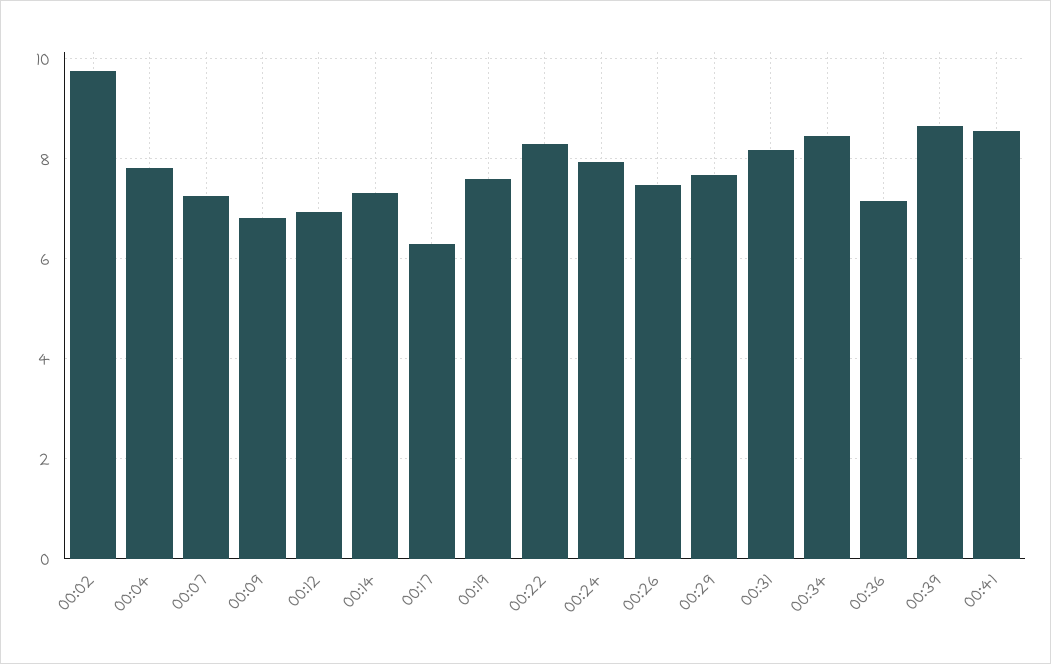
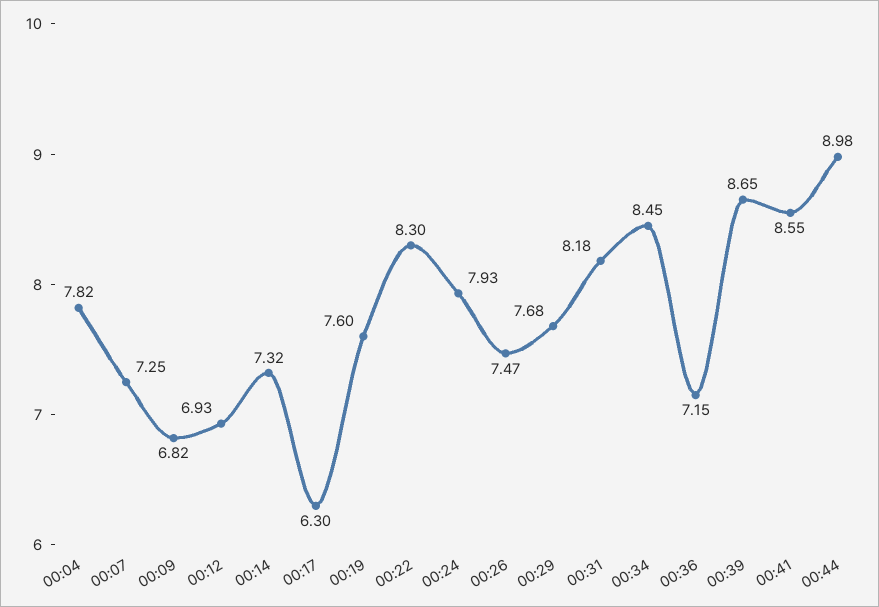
00:02: 9.8 -> none
00:44: none -> 8.98

